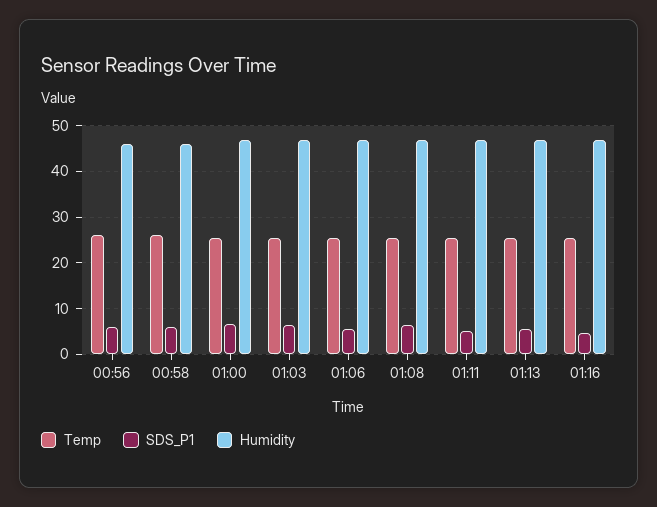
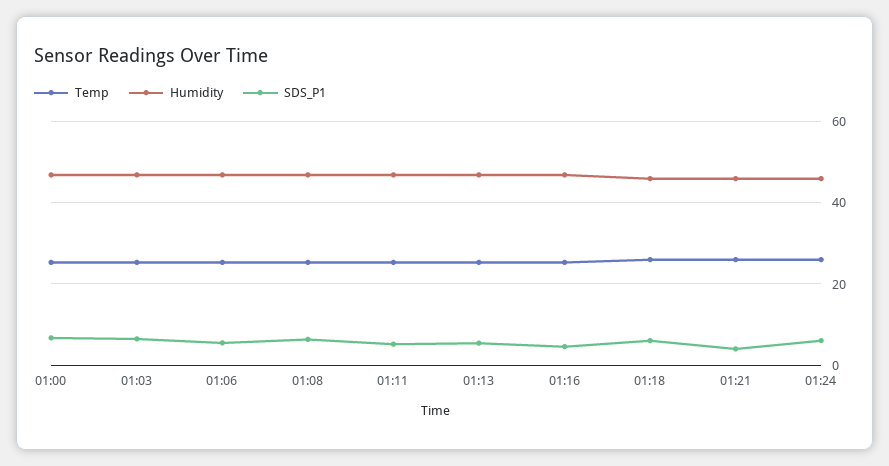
Temp, 00:56: 26 -> none
SDS_P1, 00:56: 6 -> none
Humidity, 00:56: 46 -> none
Temp, 00:58: 26 -> none
SDS_P1, 00:58: 6 -> none
Humidity, 00:58: 46 -> none
Temp, 01:18: none -> 26
Humidity, 01:18: none -> 46
SDS_P1, 01:18: none -> 6
Temp, 01:21: none -> 26
Humidity, 01:21: none -> 46
SDS_P1, 01:21: none -> 4
Temp, 01:24: none -> 26
Humidity, 01:24: none -> 46
SDS_P1, 01:24: none -> 6

